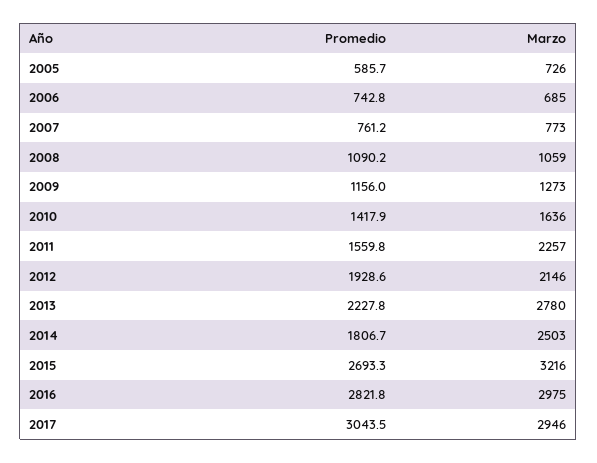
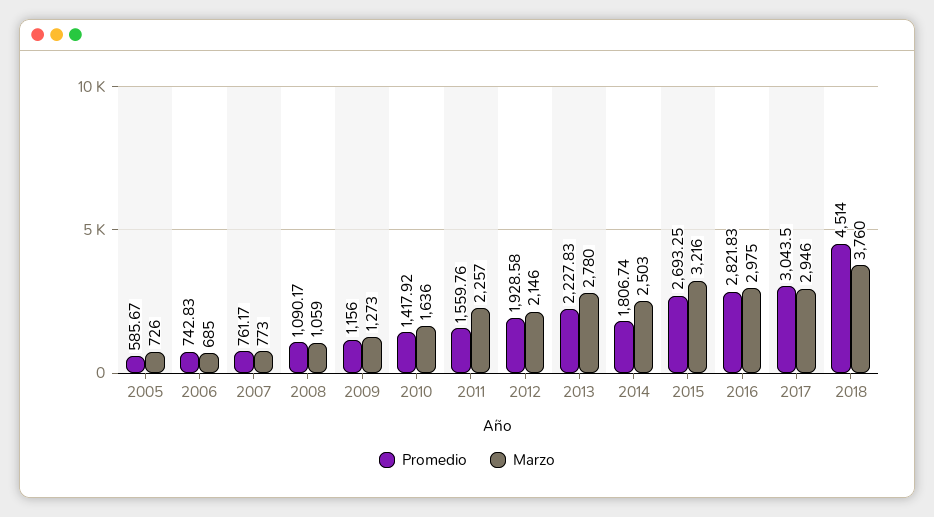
Promedio, 2018: none -> 4514
Marzo, 2018: none -> 3760

